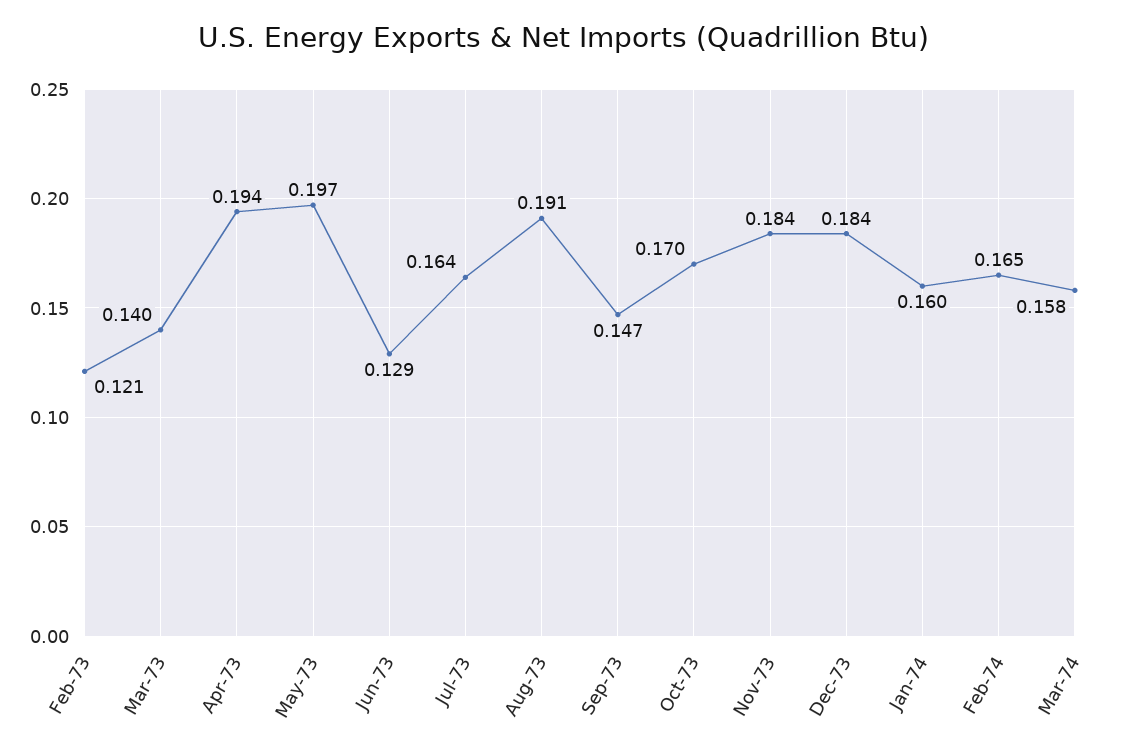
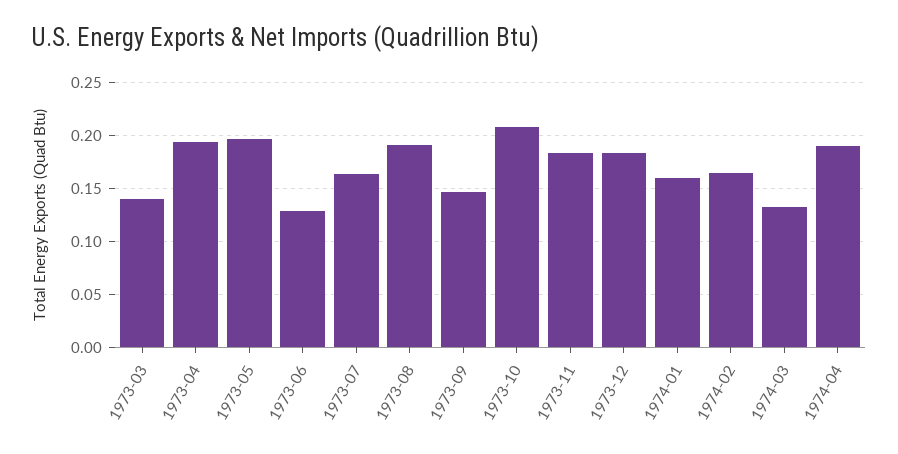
Feb-73: 0.121 -> none
Oct-73: 0.17 -> 0.21
Mar-74: 0.158 -> 0.13
1974-04: none -> 0.19

